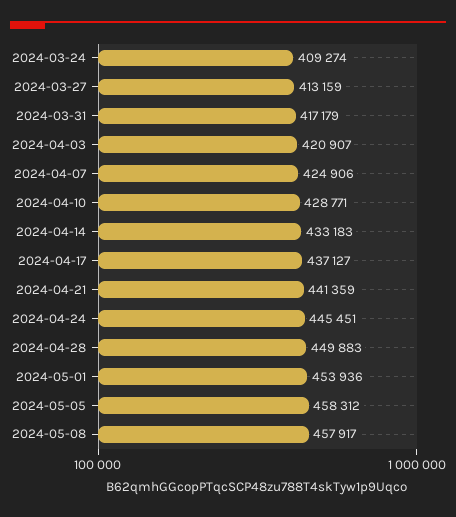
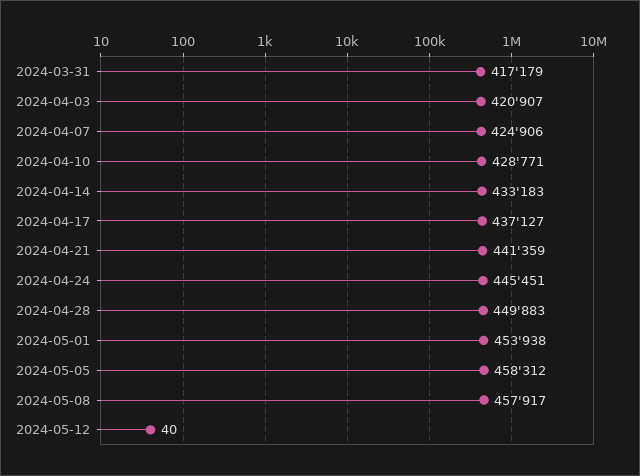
2024-03-24: 409274 -> none
2024-03-27: 413159 -> none
2024-05-01: 453936 -> 453938
2024-05-12: none -> 40

